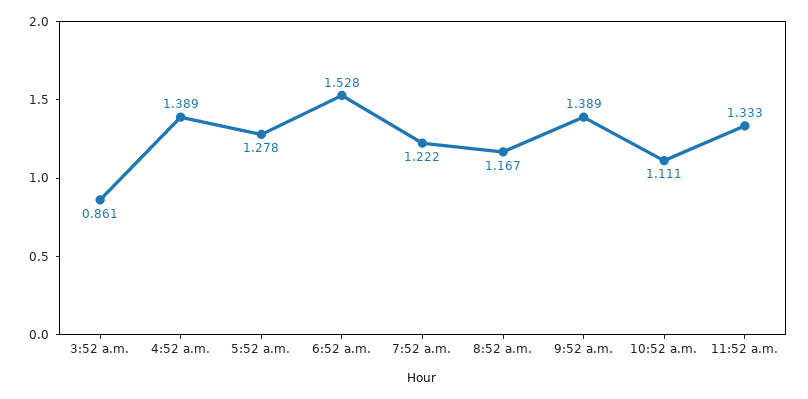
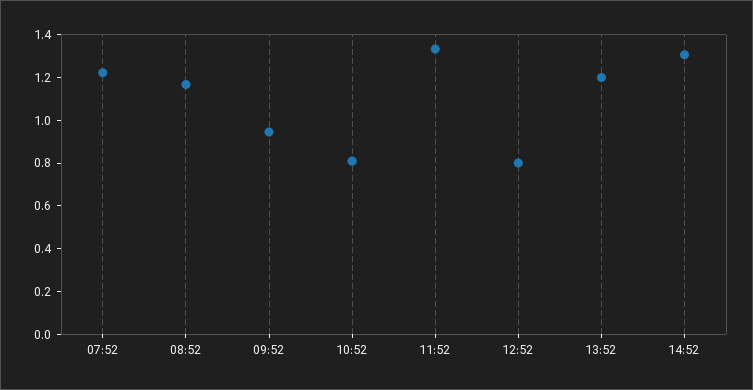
3:52 a.m.: 0.861 -> none
4:52 a.m.: 1.389 -> none
5:52 a.m.: 1.278 -> none
6:52 a.m.: 1.528 -> none
9:52 a.m.: 1.389 -> 0.95
10:52 a.m.: 1.111 -> 0.8
12:52: none -> 0.8
13:52: none -> 1.2
14:52: none -> 1.3

